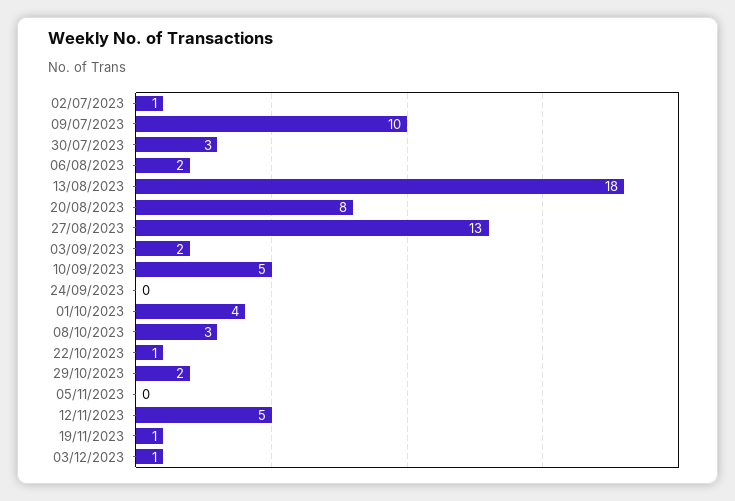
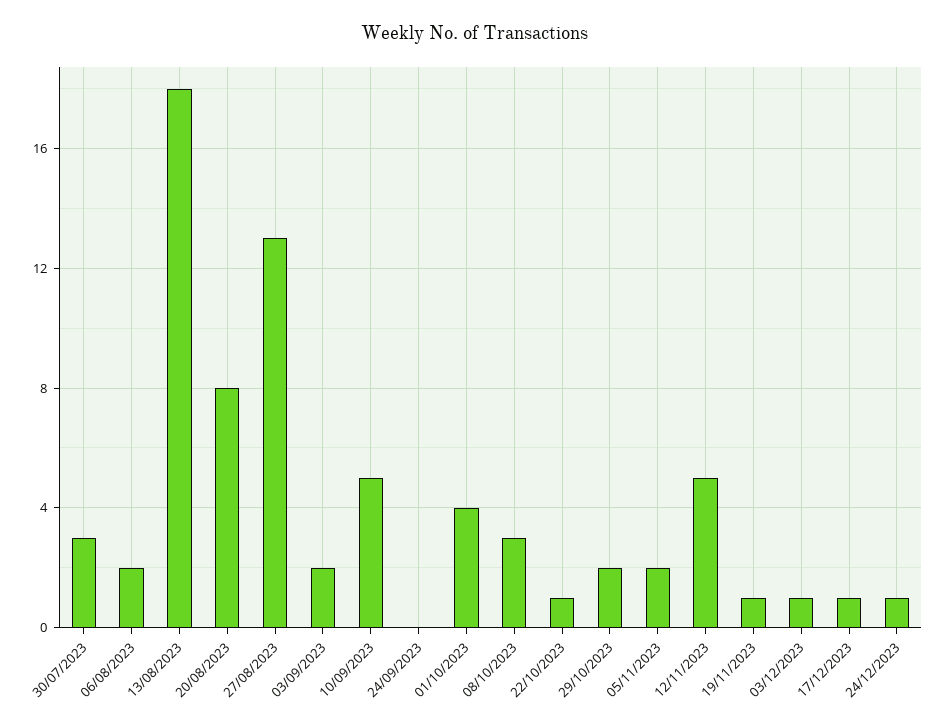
02/07/2023: 1 -> none
09/07/2023: 10 -> none
05/11/2023: 0 -> 2
17/12/2023: none -> 1
24/12/2023: none -> 1

